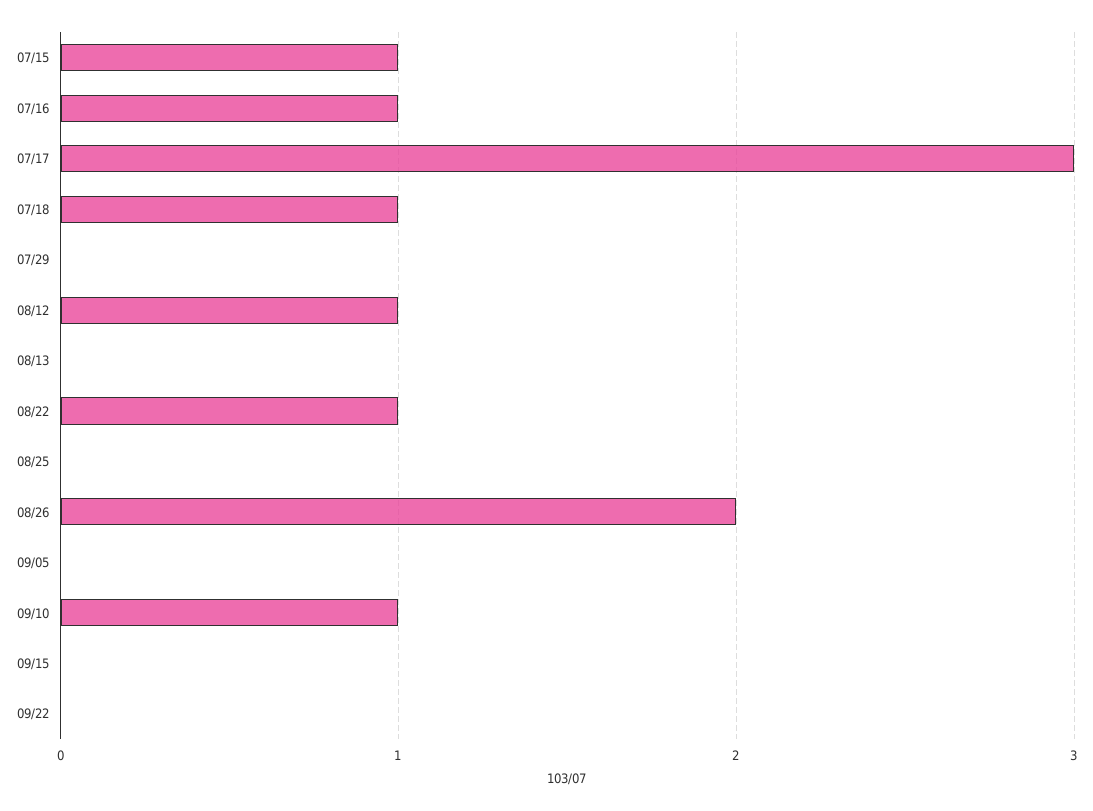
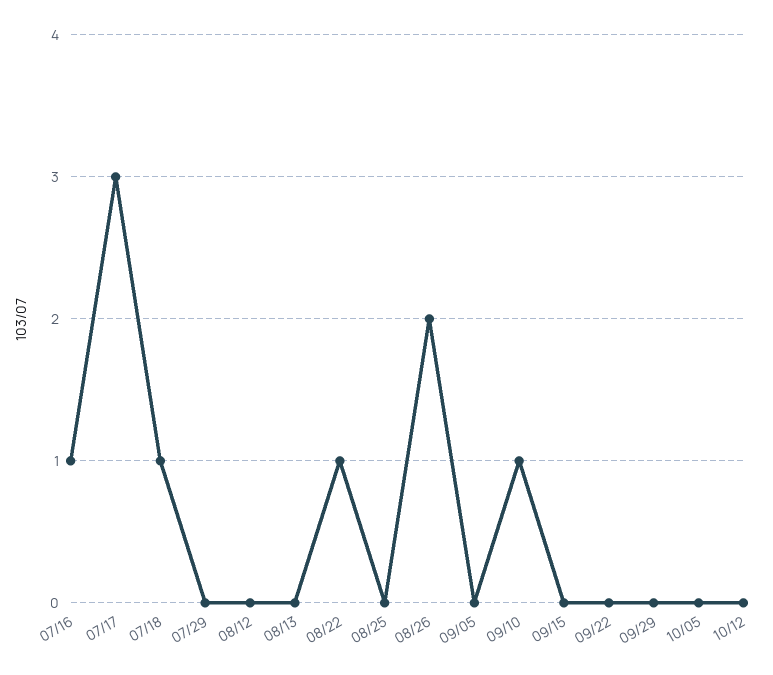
07/15: 1 -> none
08/12: 1 -> 0
09/29: none -> 0
10/05: none -> 0
10/12: none -> 0

